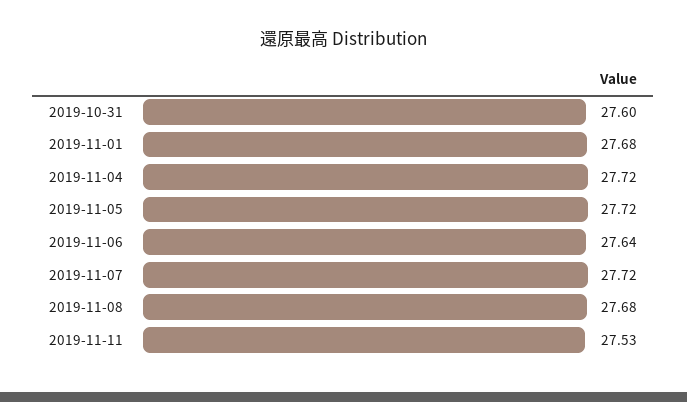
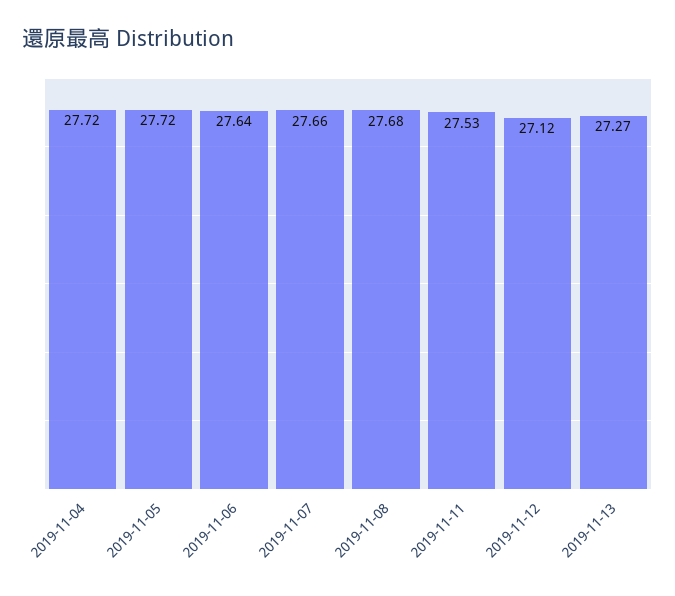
2019-10-31: 27.6 -> none
2019-11-01: 27.68 -> none
2019-11-07: 27.72 -> 27.66
2019-11-12: none -> 27.12
2019-11-13: none -> 27.27

